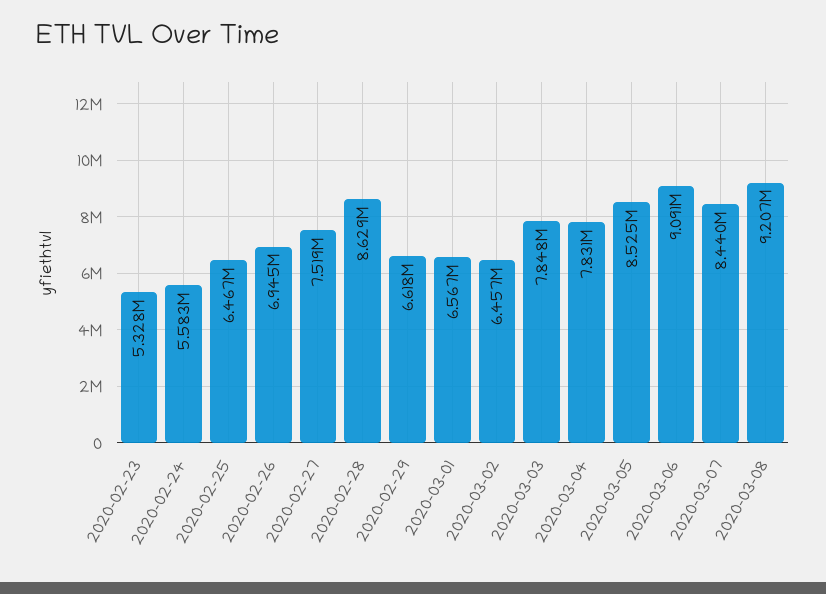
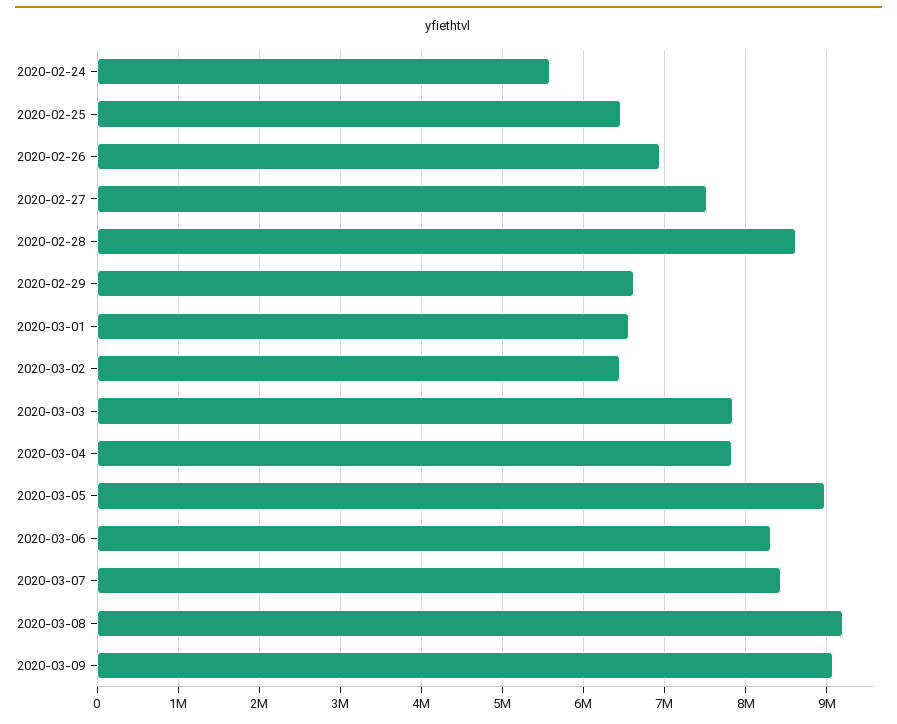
2020-02-23: 5328000 -> none
2020-03-05: 8525000 -> 9000000
2020-03-06: 9091000 -> 8300000
2020-03-09: none -> 9100000

